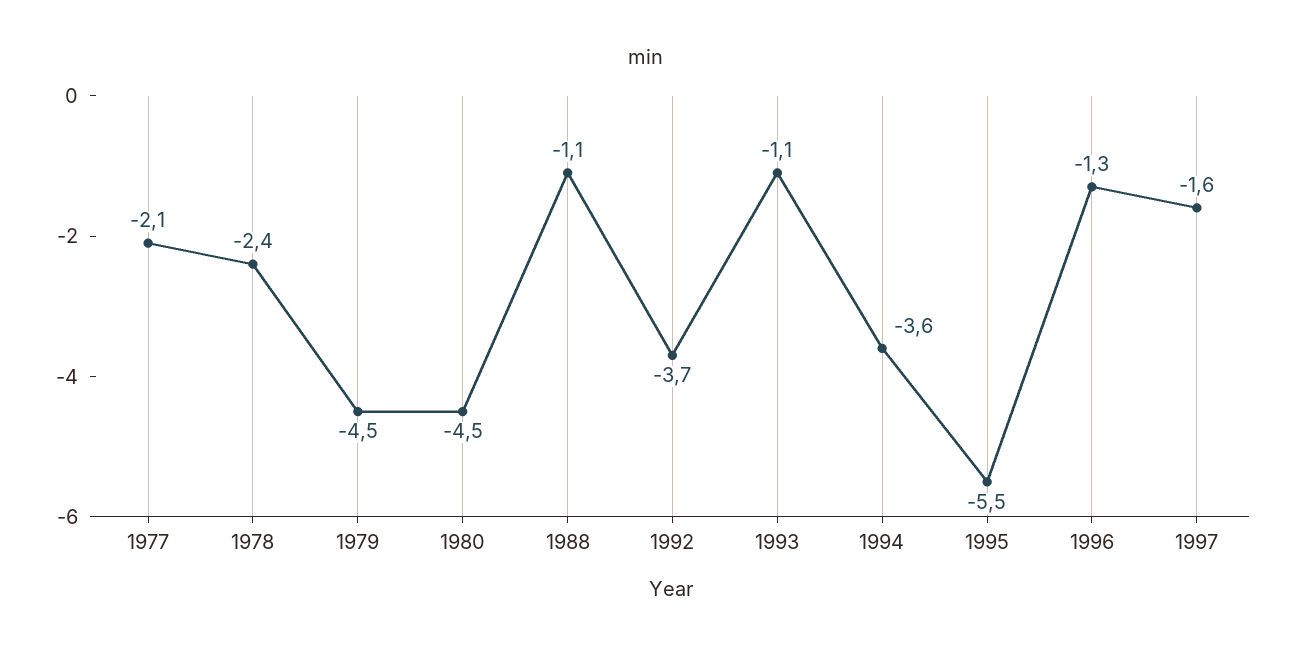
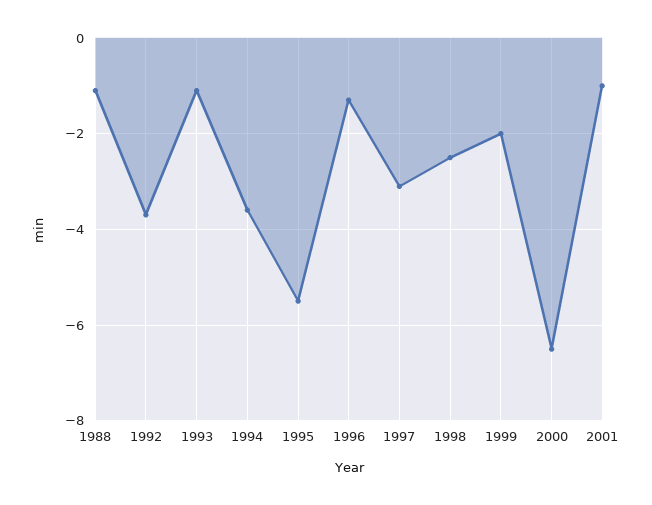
1977: -2.1 -> none
1978: -2.4 -> none
1979: -4.5 -> none
1980: -4.5 -> none
1997: -1.6 -> -3
1998: none -> -2.5
1999: none -> -2
2000: none -> -6.5
2001: none -> -1

